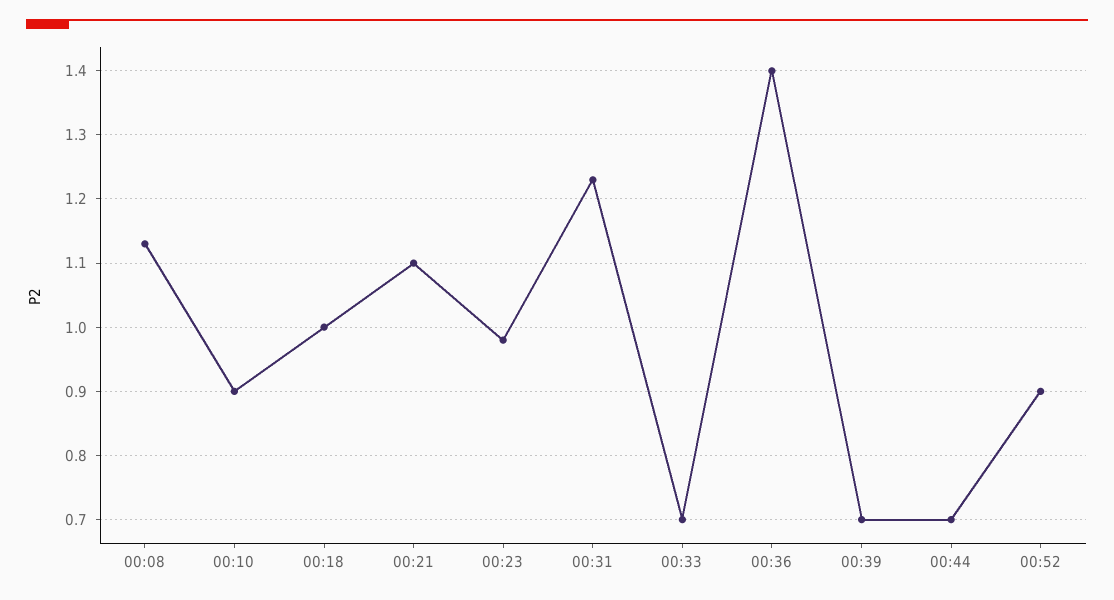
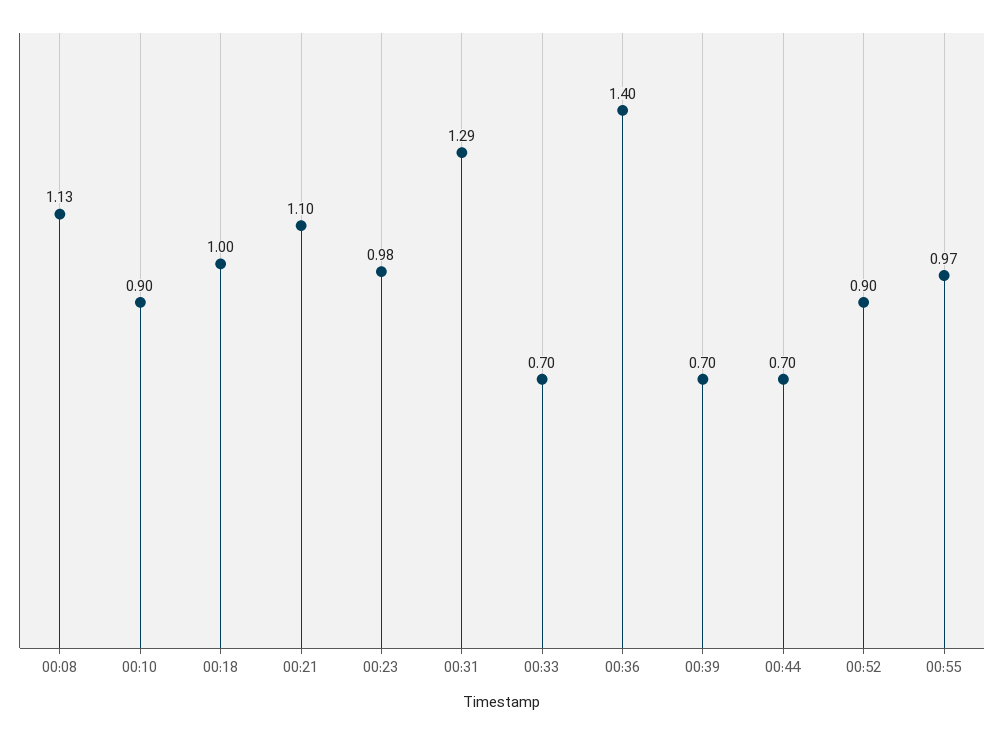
00:31: 1.23 -> 1.29
00:55: none -> 0.97

